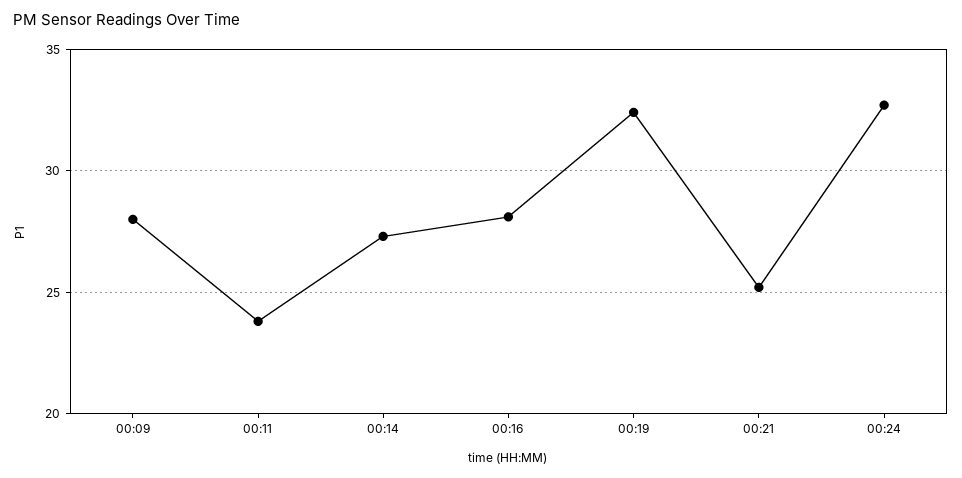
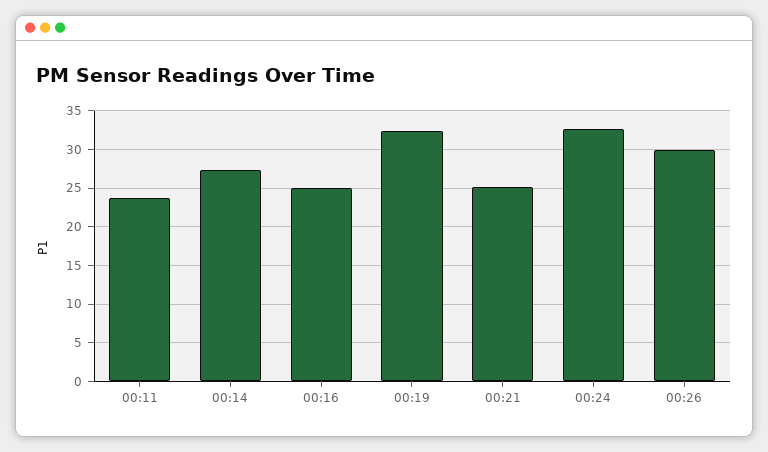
00:09: 28 -> none
00:16: 28 -> 25
00:26: none -> 30

